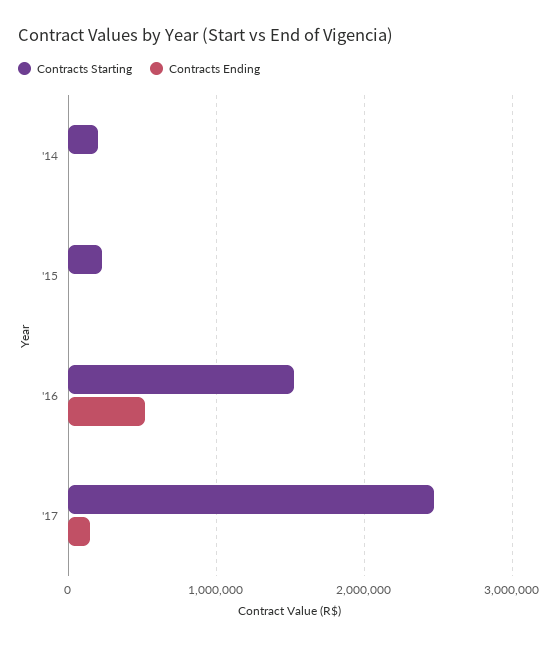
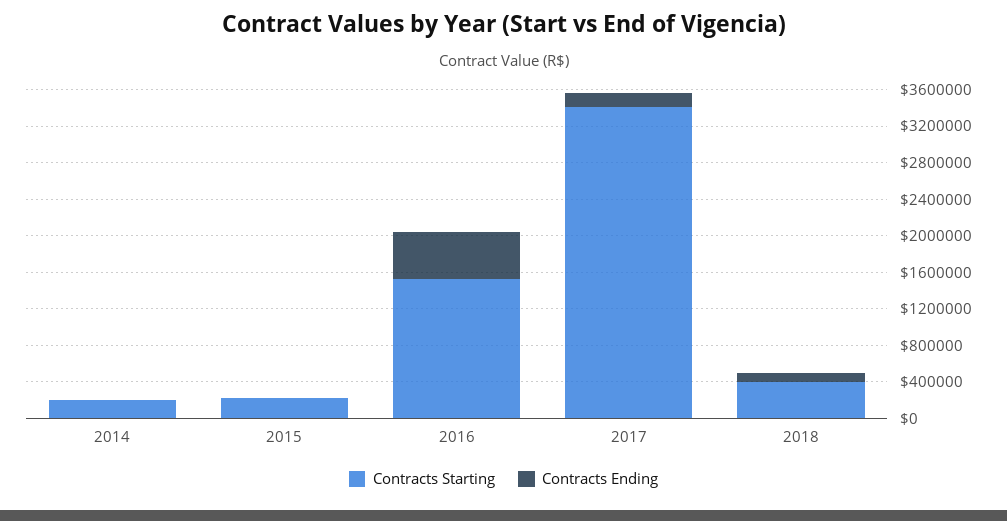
Contracts Starting, '17: 2500000 -> 3400000
Contracts Starting, 2018: none -> 400000
Contracts Ending, 2018: none -> 100000

